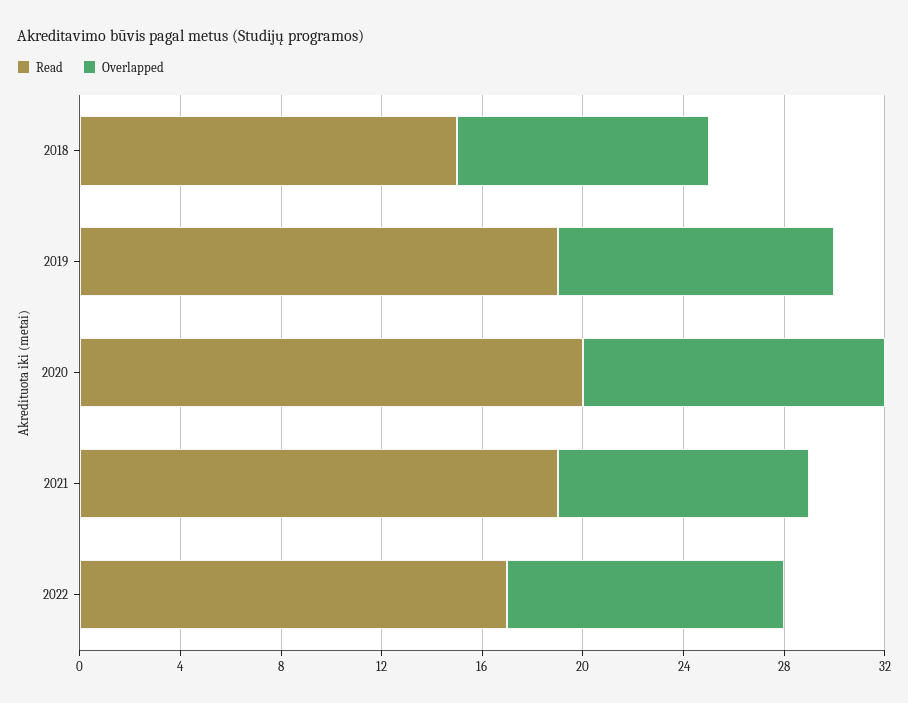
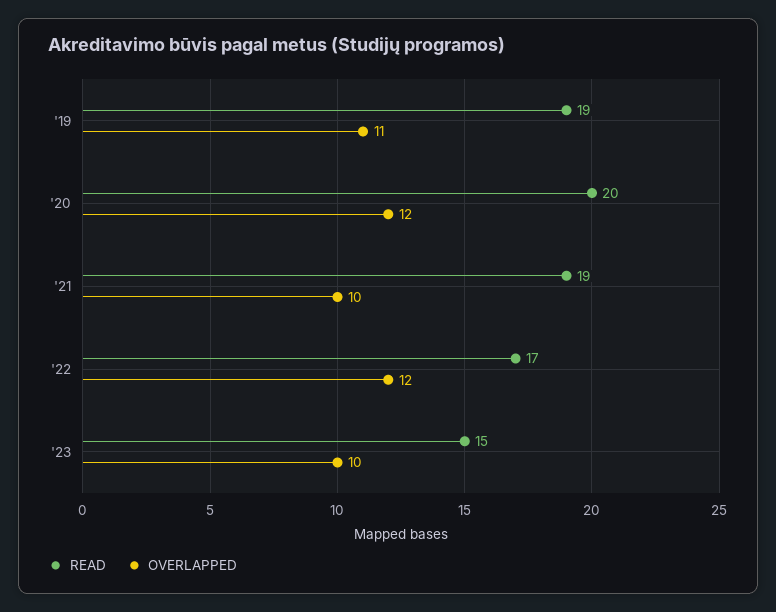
Read, 2018: 15 -> none
Overlapped, 2018: 10 -> none
Overlapped, 2022: 11 -> 12
Read, '23: none -> 15
Overlapped, '23: none -> 10

